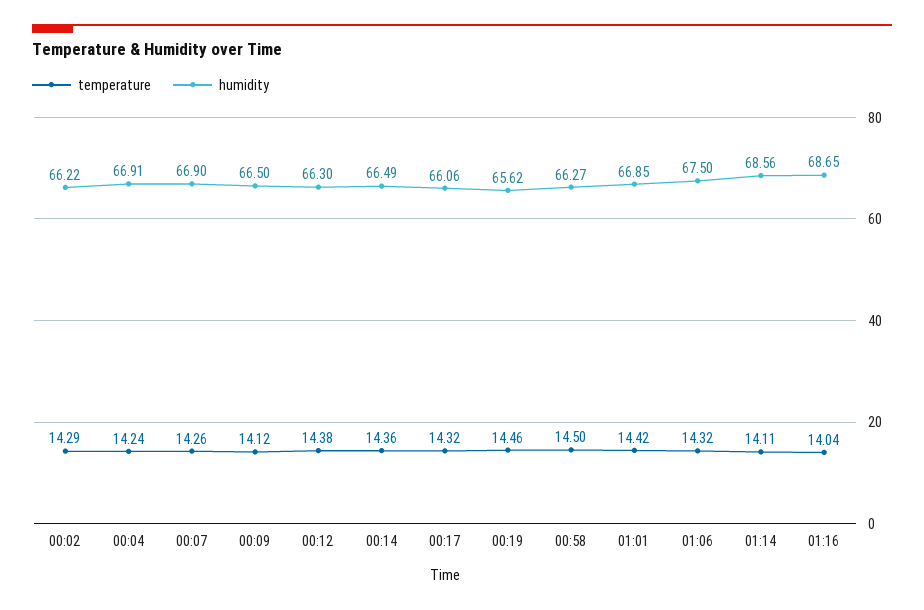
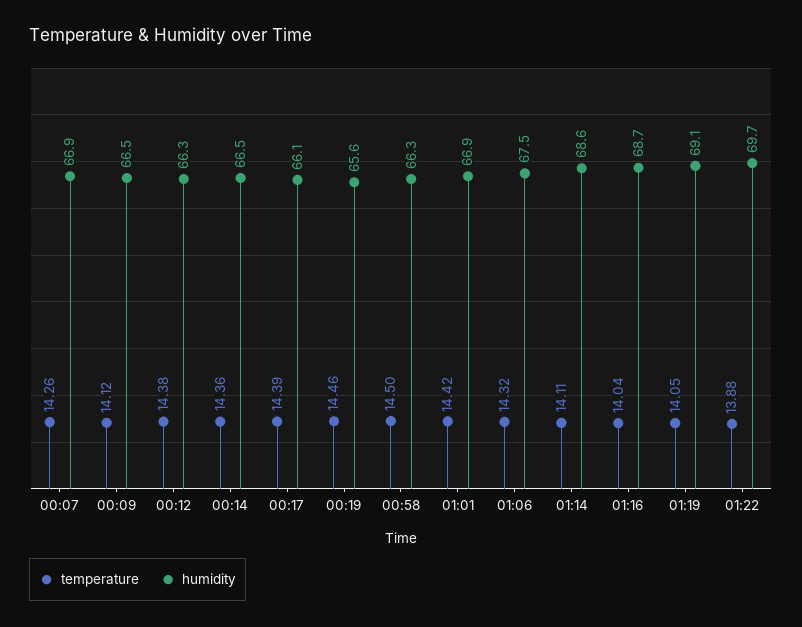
temperature, 00:02: 14.29 -> none
humidity, 00:02: 66.22 -> none
temperature, 00:04: 14.24 -> none
humidity, 00:04: 66.91 -> none
temperature, 00:17: 14.32 -> 14.39
temperature, 01:19: none -> 14.05
humidity, 01:19: none -> 69.1
temperature, 01:22: none -> 13.88
humidity, 01:22: none -> 69.7

